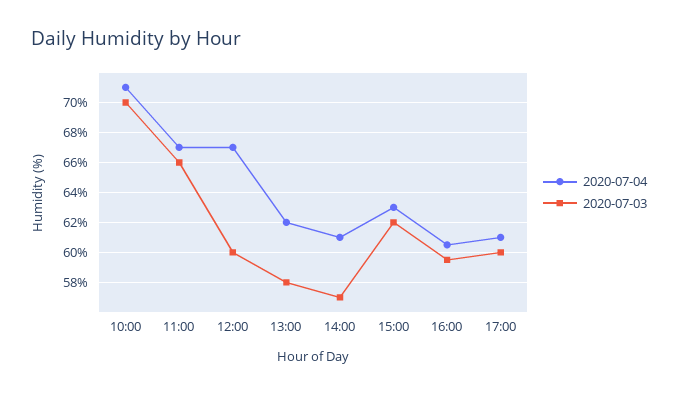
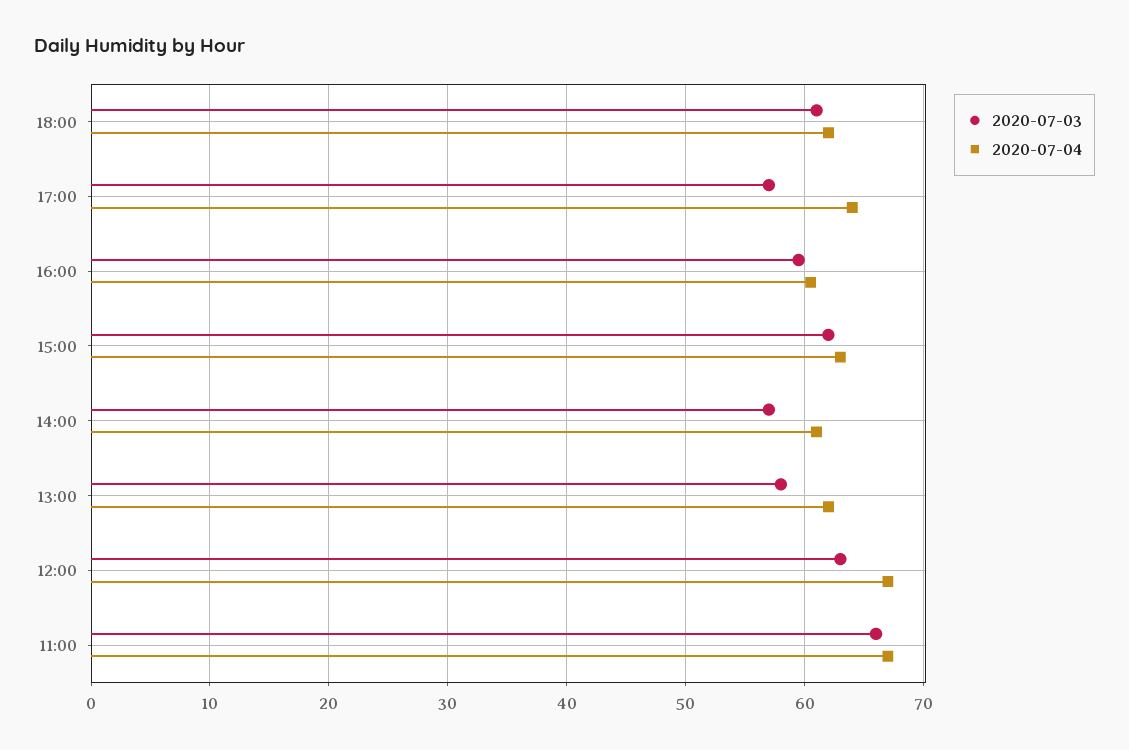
2020-07-04, 10:00: 71 -> none
2020-07-03, 10:00: 70 -> none
2020-07-03, 12:00: 60 -> 63
2020-07-04, 17:00: 61 -> 64
2020-07-03, 17:00: 60 -> 57
2020-07-03, 18:00: none -> 61
2020-07-04, 18:00: none -> 62

